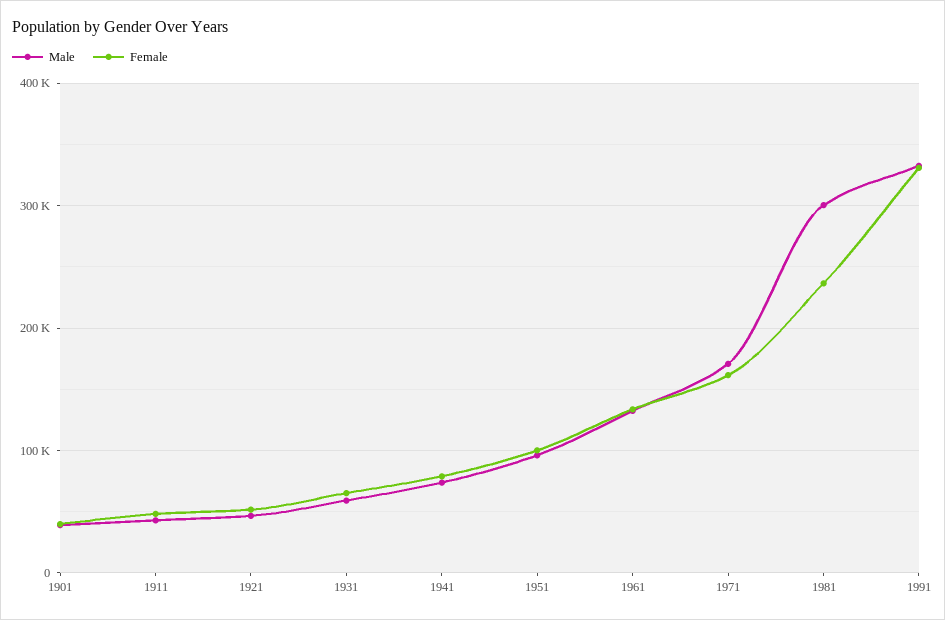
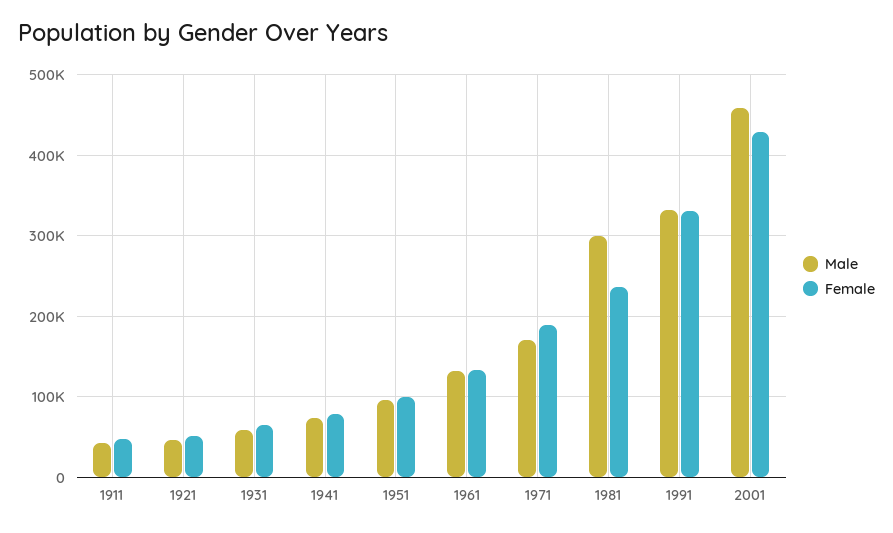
Male, 1901: 40000 -> none
Female, 1901: 40000 -> none
Female, 1971: 160000 -> 190000
Male, 2001: none -> 460000
Female, 2001: none -> 430000

